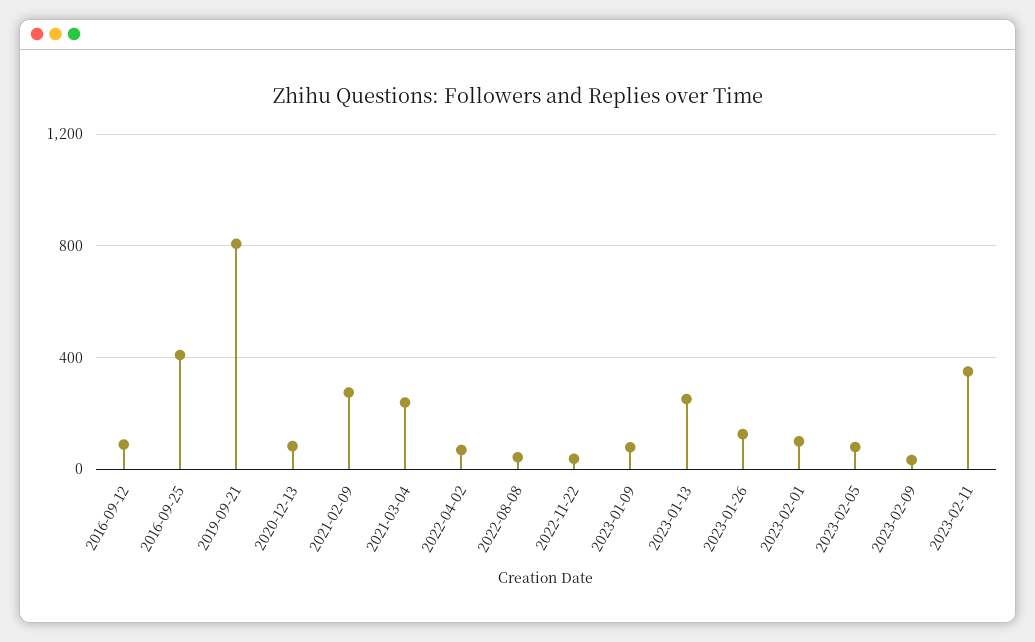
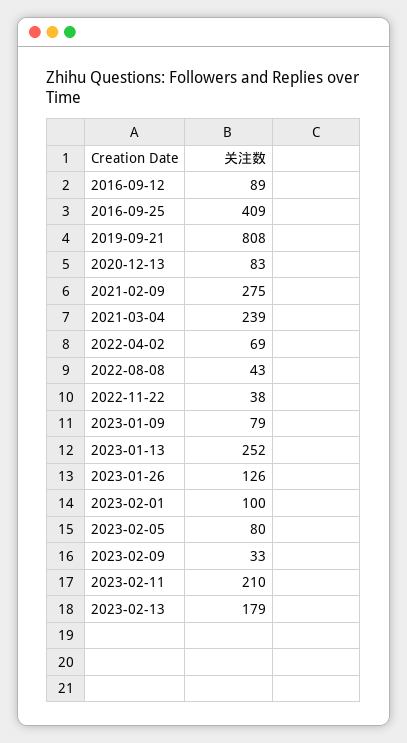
2023-02-11: 350 -> 210
2023-02-13: none -> 179

